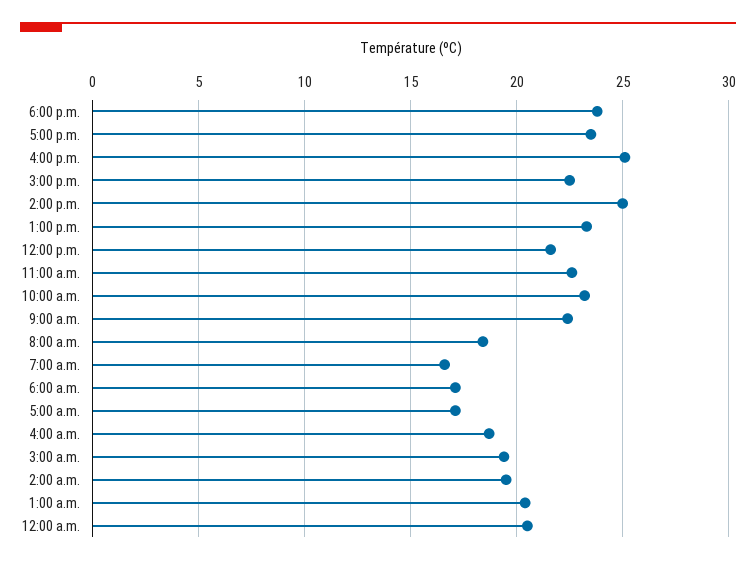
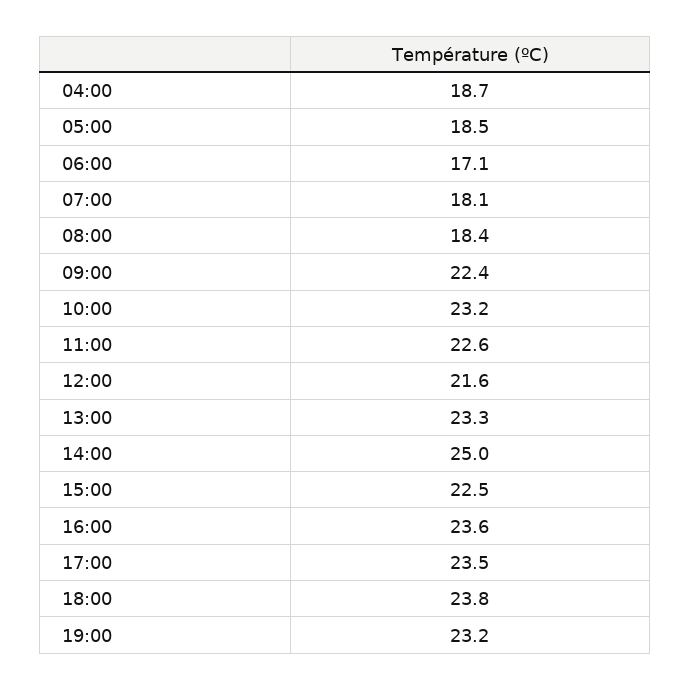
4:00 p.m.: 25 -> 23.6
7:00 a.m.: 16.5 -> 18.1
5:00 a.m.: 17 -> 18.5
3:00 a.m.: 19.5 -> none
2:00 a.m.: 19.5 -> none
1:00 a.m.: 20.5 -> none
12:00 a.m.: 20.5 -> none
19:00: none -> 23.2

